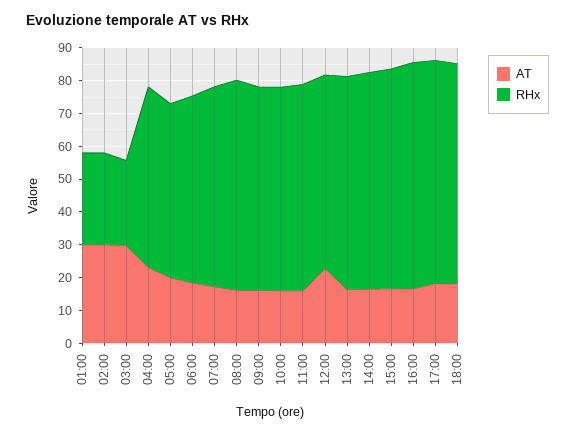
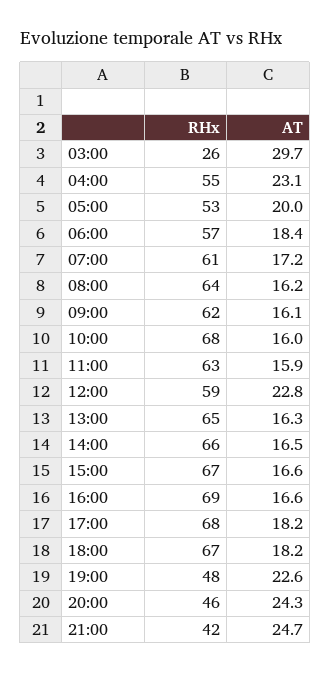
AT, 01:00: 30 -> none
RHx, 01:00: 27.5 -> none
AT, 02:00: 30 -> none
RHx, 02:00: 27.5 -> none
RHx, 10:00: 62.5 -> 68
RHx, 19:00: none -> 48
AT, 19:00: none -> 22.6
RHx, 20:00: none -> 46
AT, 20:00: none -> 24.3
RHx, 21:00: none -> 42
AT, 21:00: none -> 24.7

